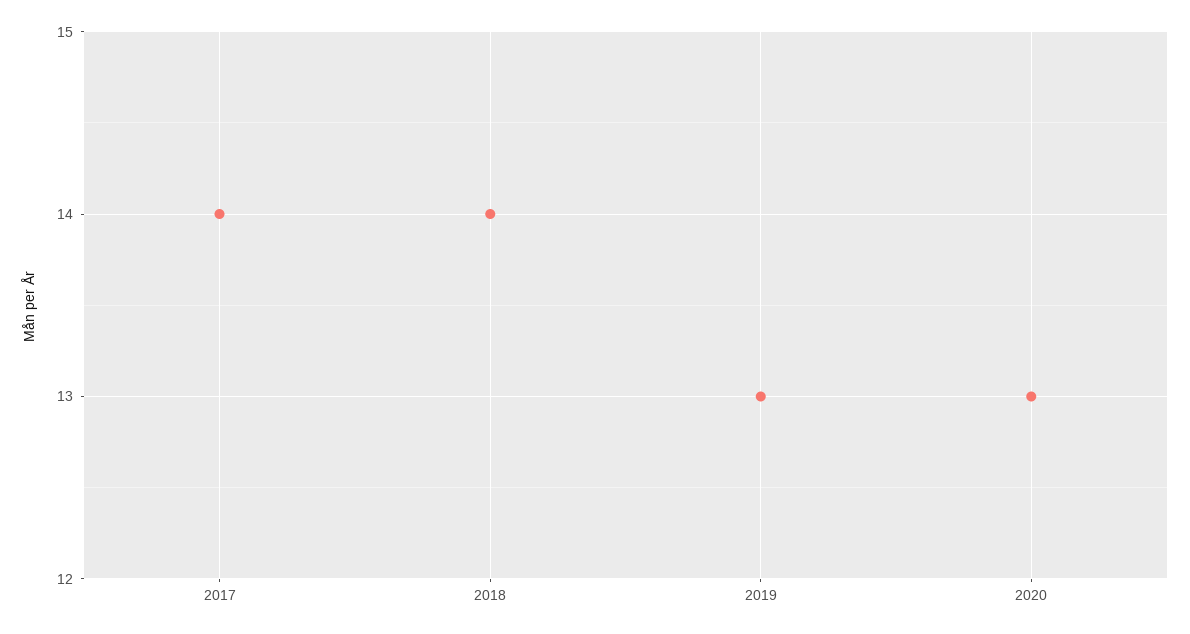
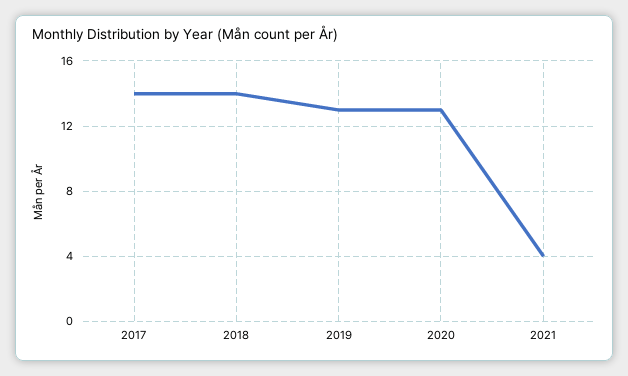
2021: none -> 4

